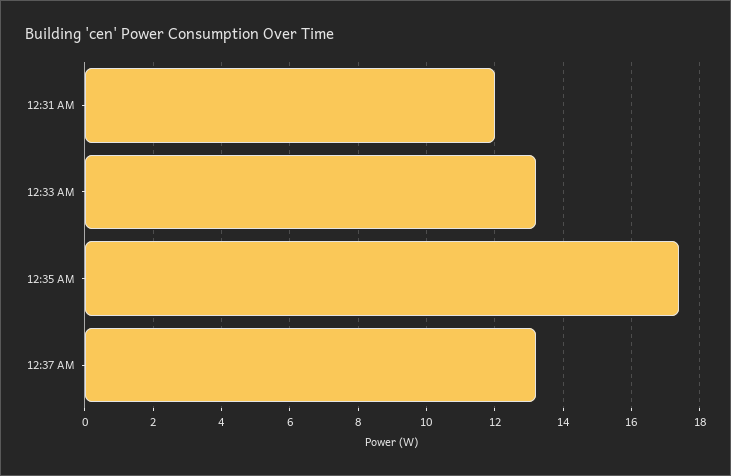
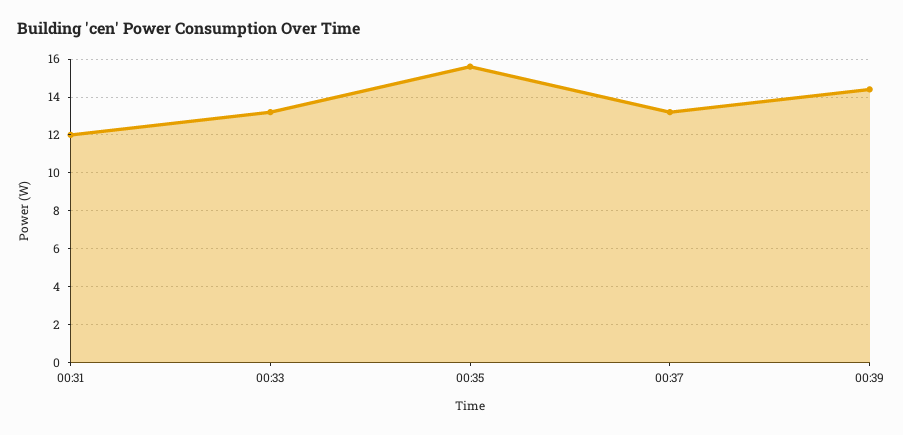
12:35 AM: 17.5 -> 15.5
00:39: none -> 14.5

